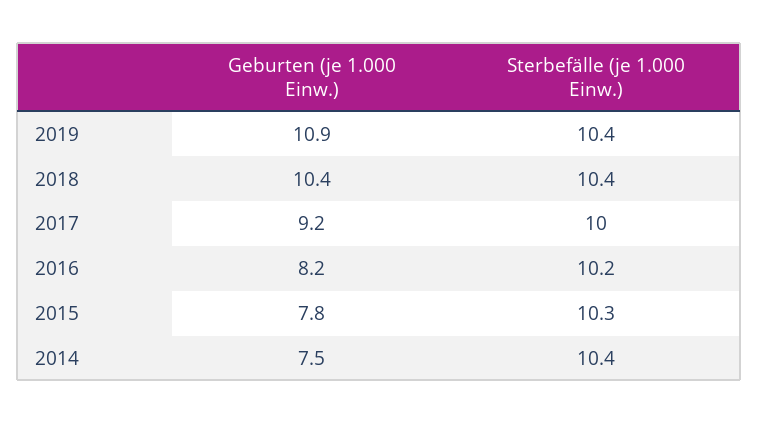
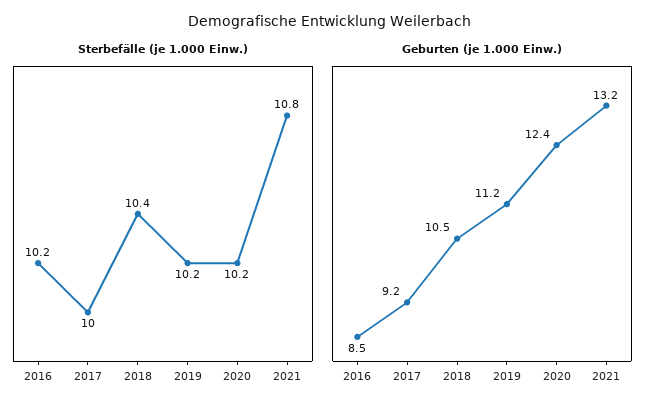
Geburten (je 1.000 Einw.), 2019: 10.9 -> 11.2
Sterbefälle (je 1.000 Einw.), 2019: 10.4 -> 10.2
Geburten (je 1.000 Einw.), 2018: 10.4 -> 10.5
Geburten (je 1.000 Einw.), 2016: 8.2 -> 8.5
Geburten (je 1.000 Einw.), 2015: 7.8 -> none
Sterbefälle (je 1.000 Einw.), 2015: 10.3 -> none
Geburten (je 1.000 Einw.), 2014: 7.5 -> none
Sterbefälle (je 1.000 Einw.), 2014: 10.4 -> none
Sterbefälle (je 1.000 Einw.), 2020: none -> 10.2
Sterbefälle (je 1.000 Einw.), 2021: none -> 10.8
Geburten (je 1.000 Einw.), 2020: none -> 12.4
Geburten (je 1.000 Einw.), 2021: none -> 13.2

